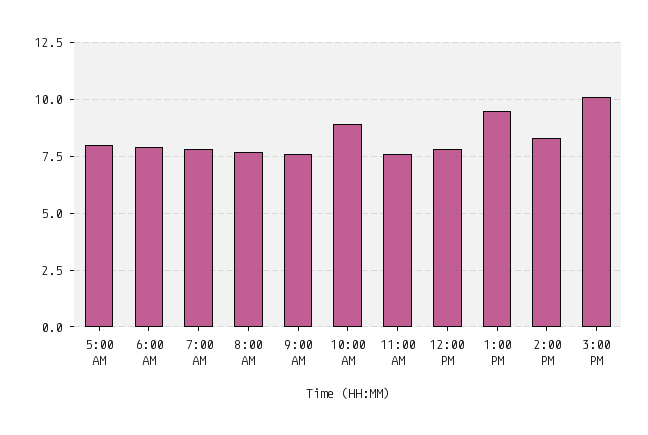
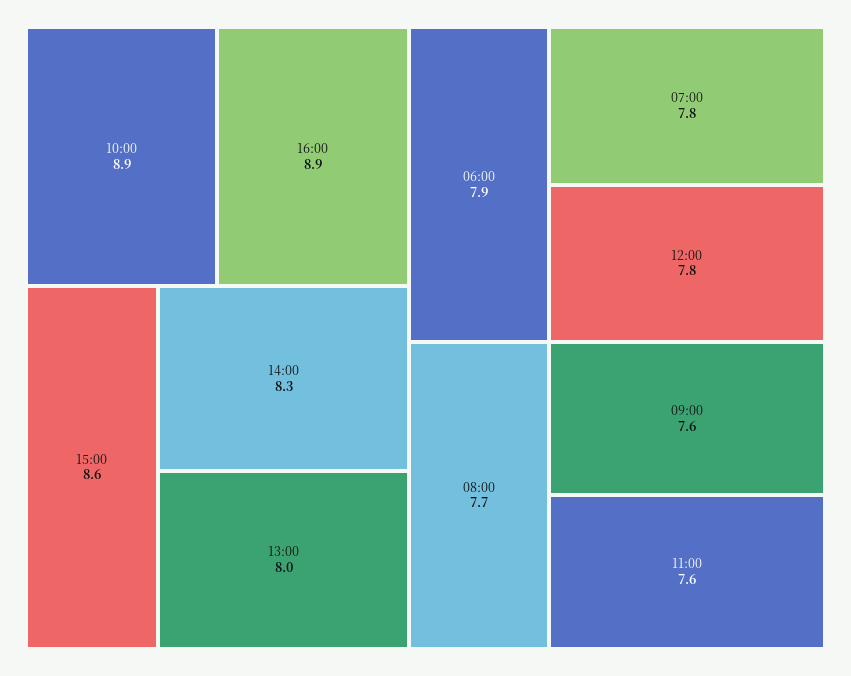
5:00 AM: 8 -> none
1:00 PM: 9.5 -> 8
3:00 PM: 10 -> 8.6
16:00: none -> 8.9

